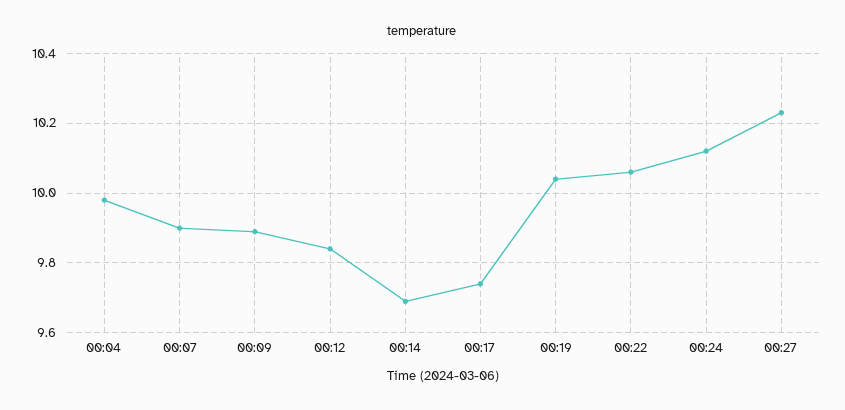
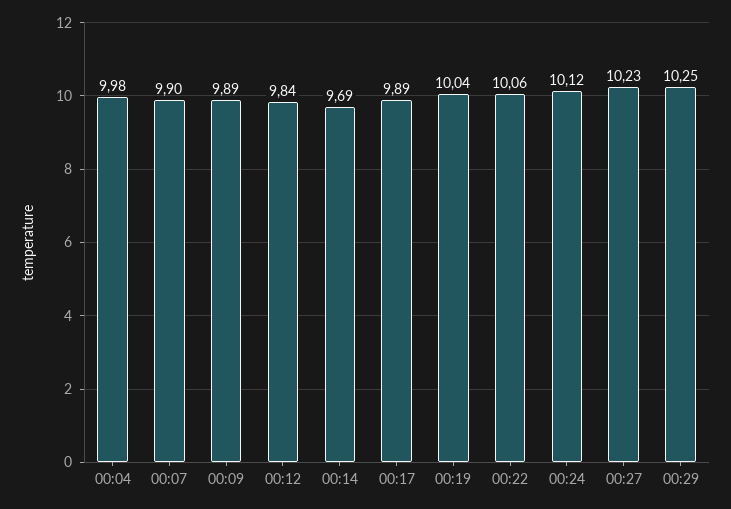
00:17: 9.75 -> 9.89
00:29: none -> 10.25

